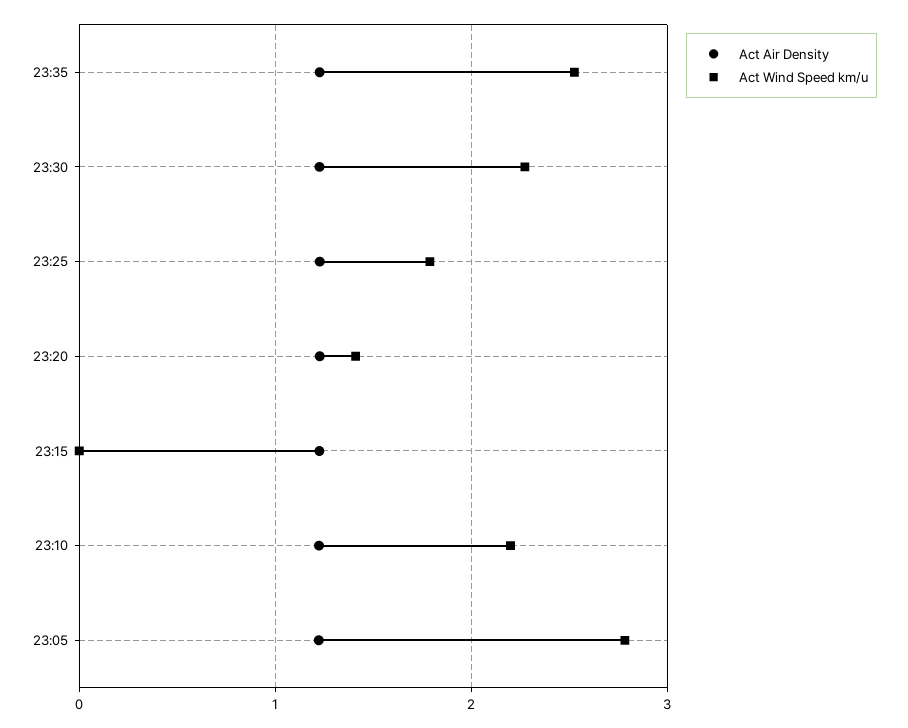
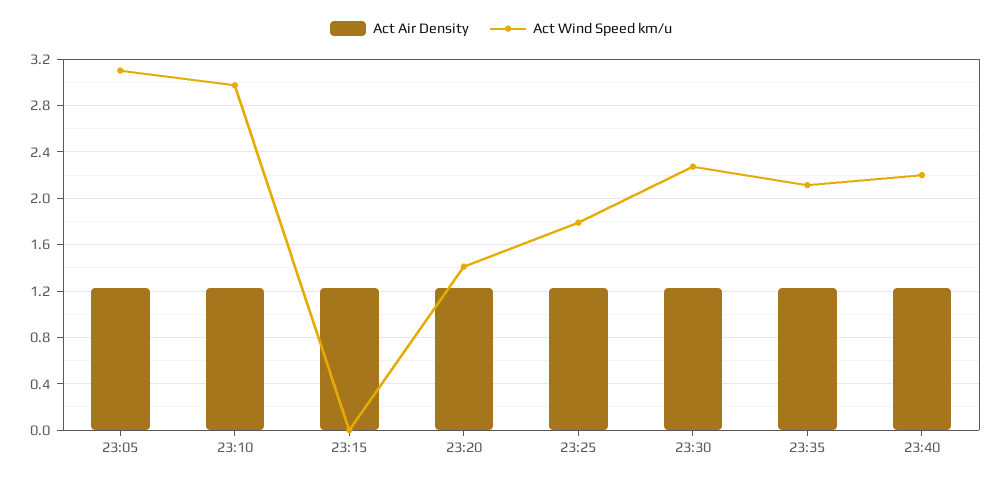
Act Wind Speed km/u, 23:35: 2.5 -> 2.1
Act Wind Speed km/u, 23:10: 2.2 -> 3
Act Wind Speed km/u, 23:05: 2.8 -> 3.1
Act Air Density, 23:40: none -> 1.2
Act Wind Speed km/u, 23:40: none -> 2.2

